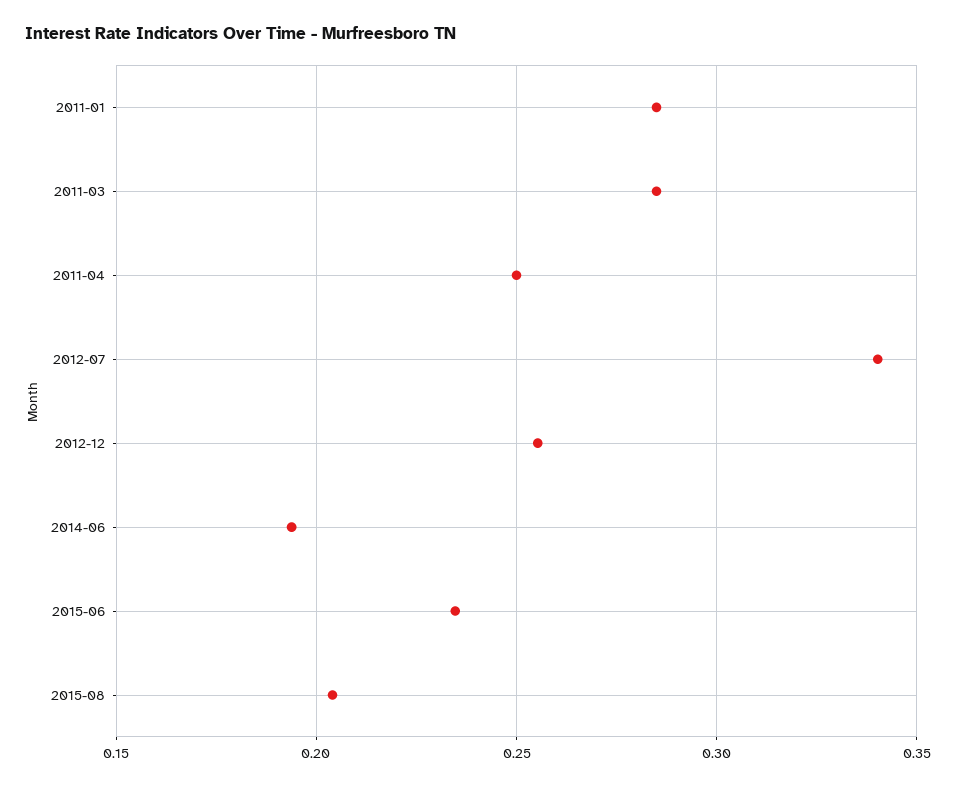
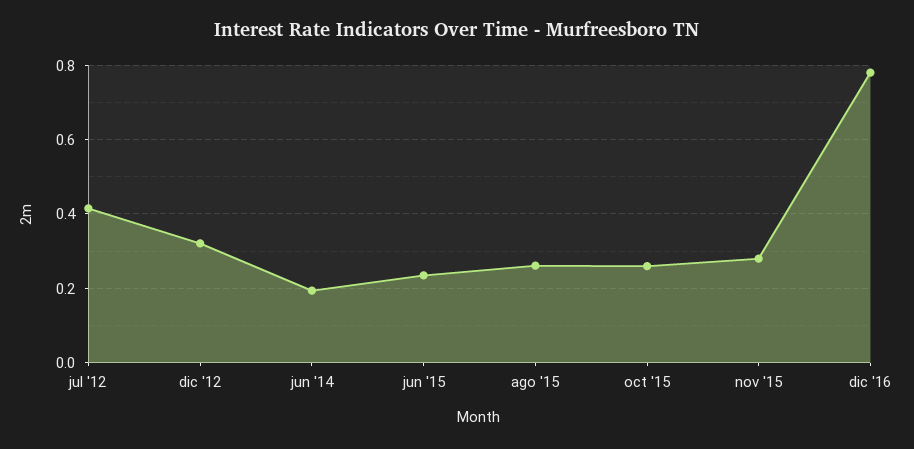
2011-01: 0.285 -> none
2011-03: 0.285 -> none
2011-04: 0.25 -> none
2012-07: 0.34 -> 0.42
2012-12: 0.255 -> 0.32
2015-08: 0.205 -> 0.26
oct '15: none -> 0.26
nov '15: none -> 0.28
dic '16: none -> 0.78

